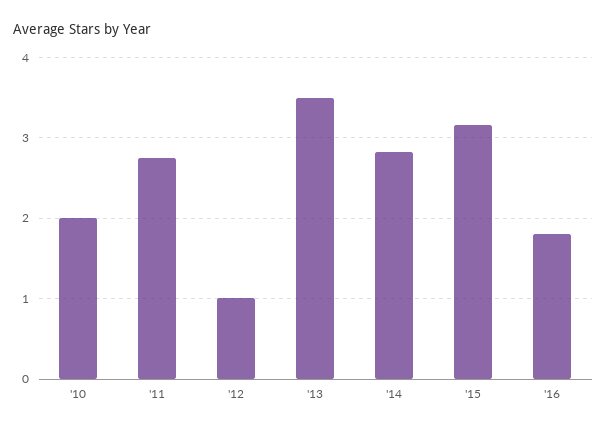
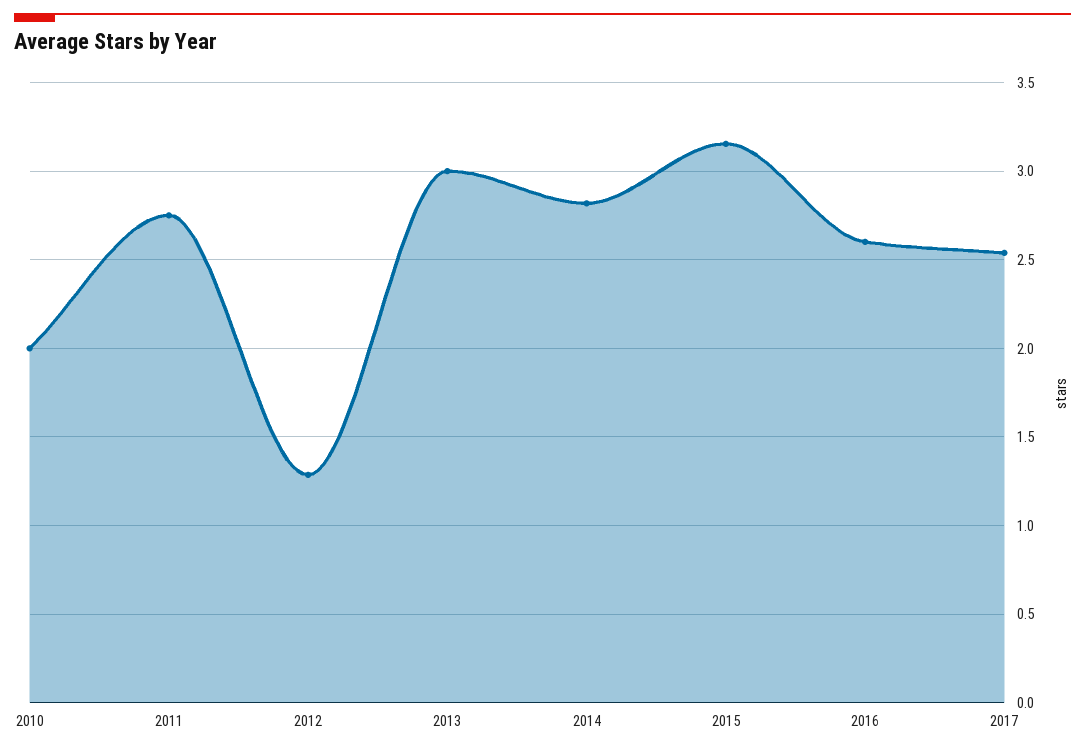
'12: 1 -> 1.3
'13: 3.5 -> 3
'16: 1.8 -> 2.6
2017: none -> 2.55

